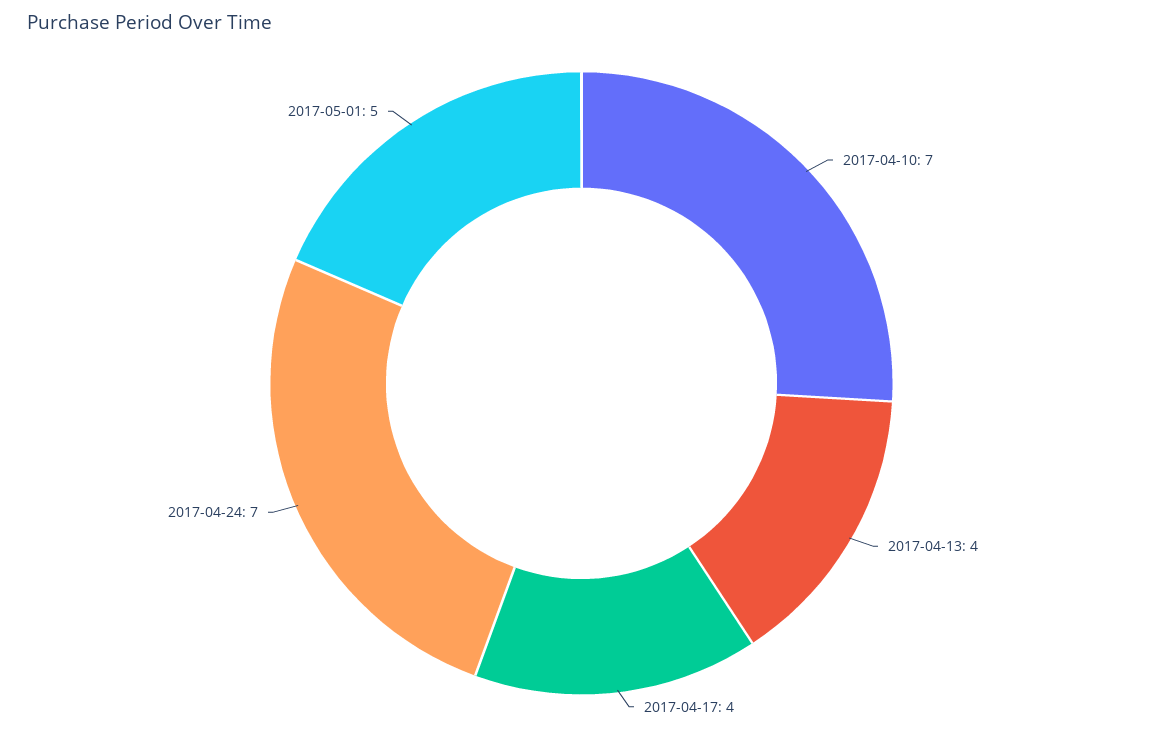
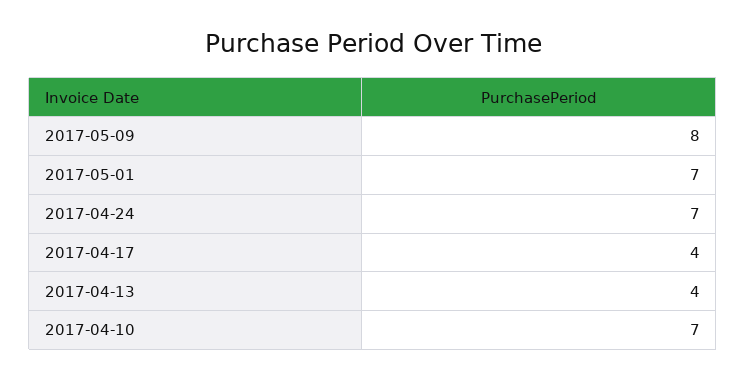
2017-05-01: 5 -> 7
2017-05-09: none -> 8

